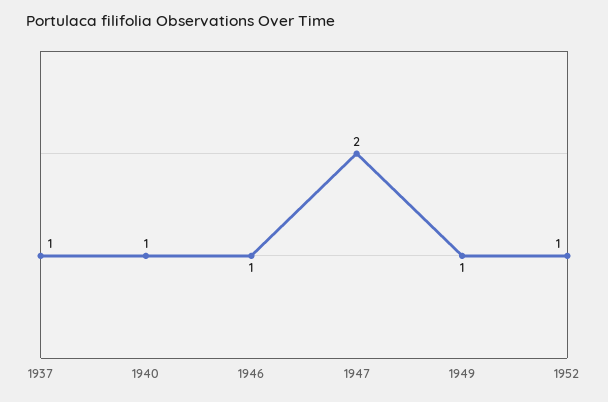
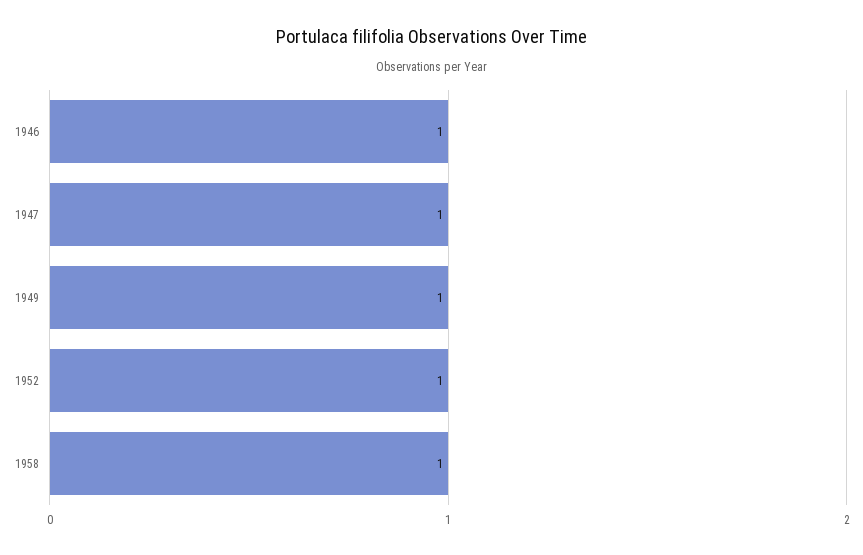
1937: 1 -> none
1940: 1 -> none
1947: 2 -> 1
1958: none -> 1

